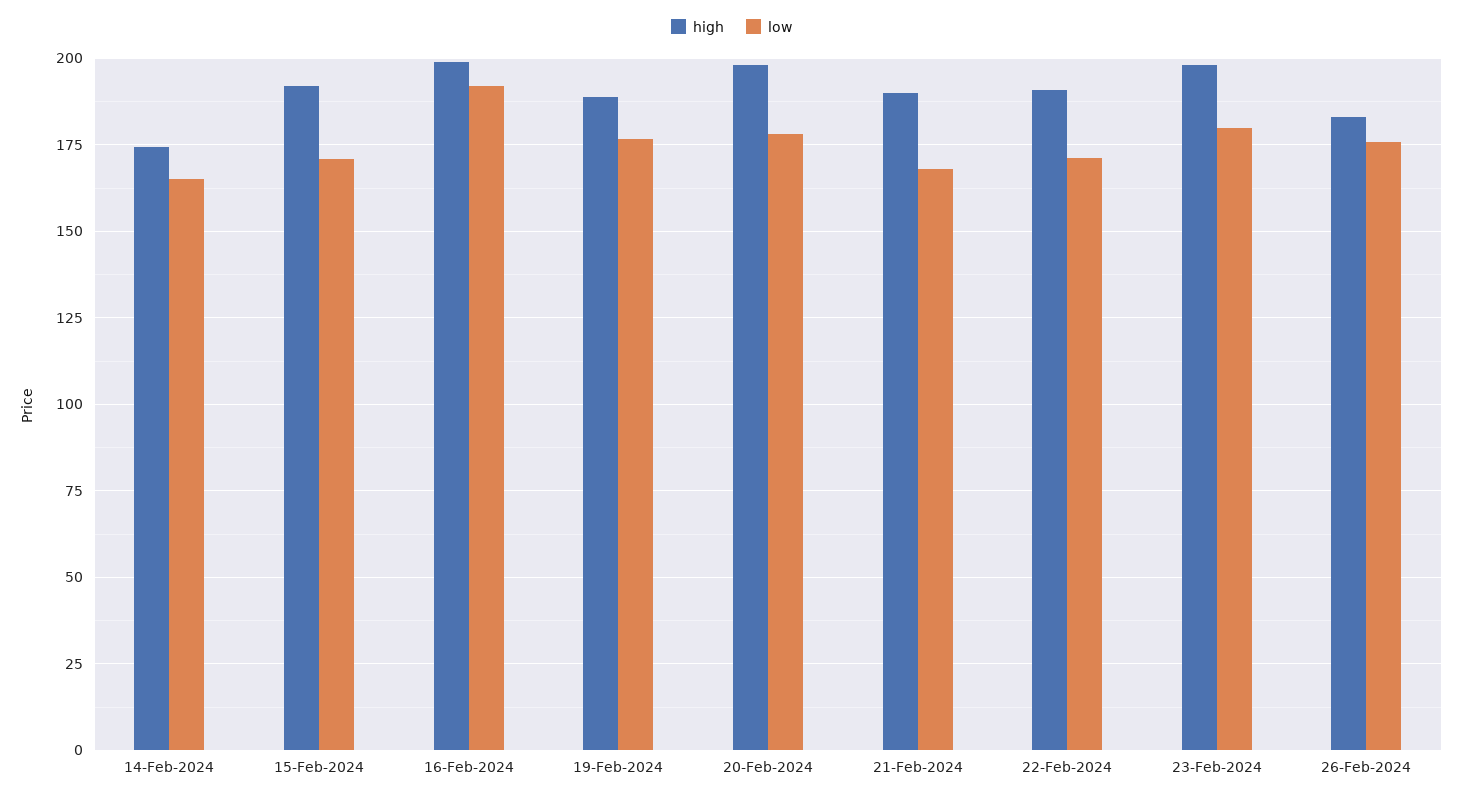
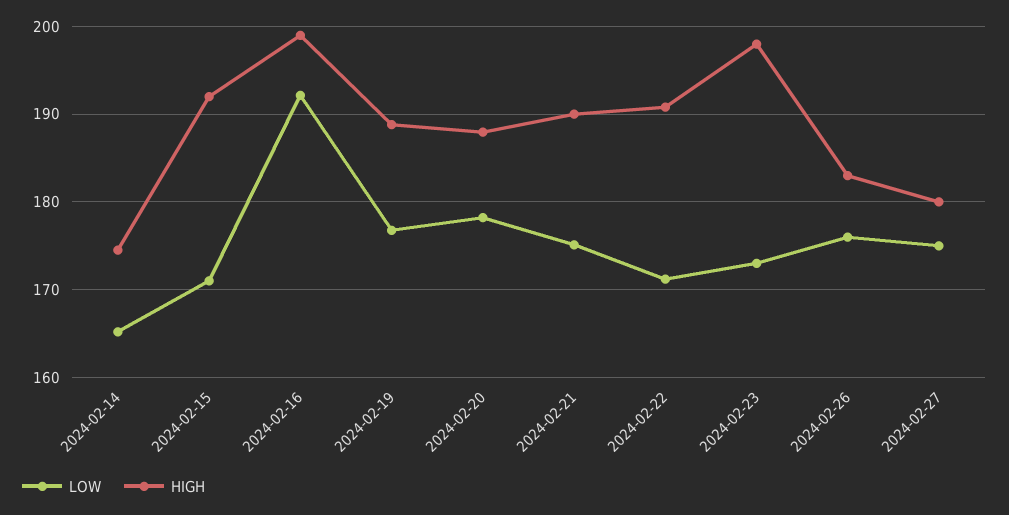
high, 20-Feb-2024: 197.5 -> 188
low, 21-Feb-2024: 167.5 -> 175
low, 23-Feb-2024: 180 -> 173
low, 2024-02-27: none -> 175
high, 2024-02-27: none -> 180

